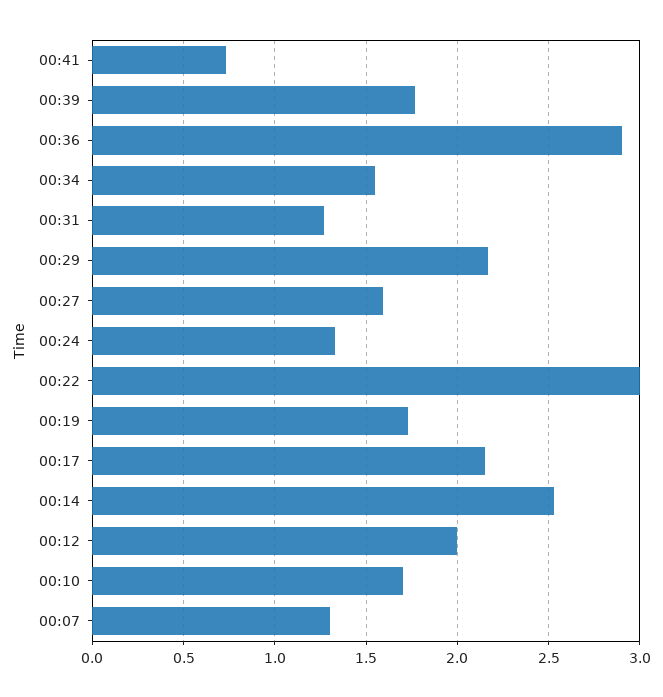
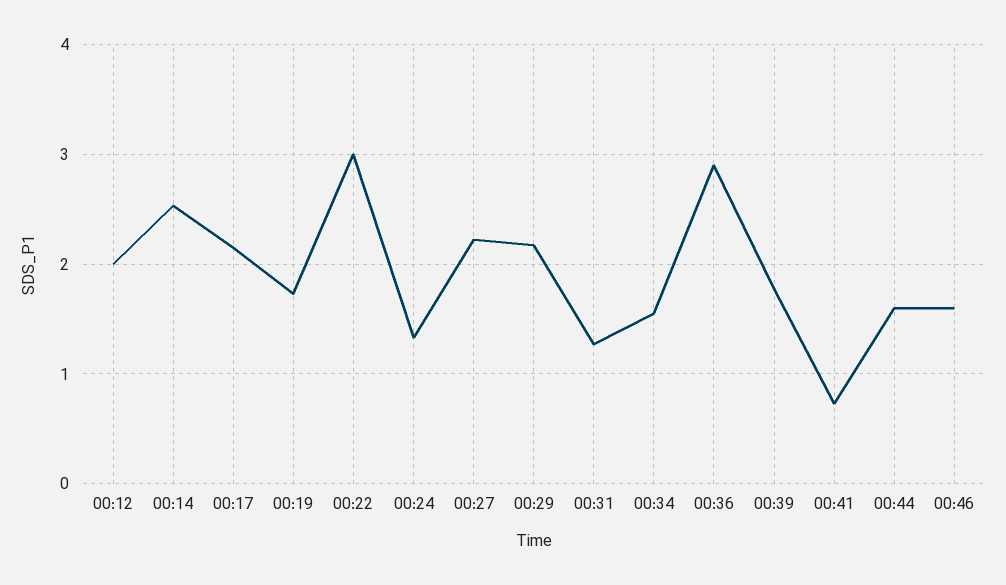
00:27: 1.6 -> 2.2
00:10: 1.7 -> none
00:07: 1.3 -> none
00:44: none -> 1.6
00:46: none -> 1.6

